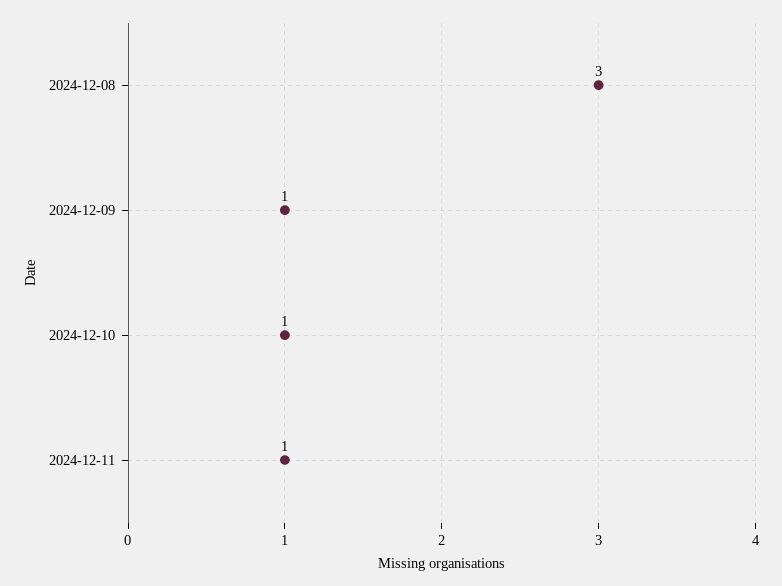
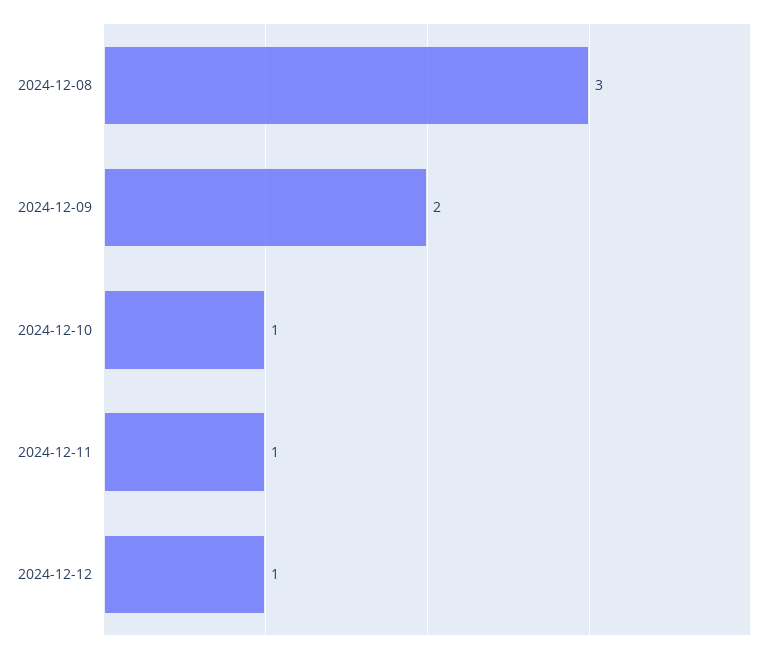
2024-12-09: 1 -> 2
2024-12-12: none -> 1

